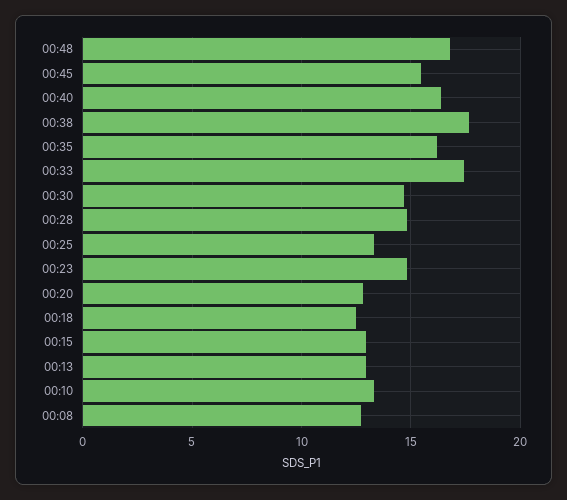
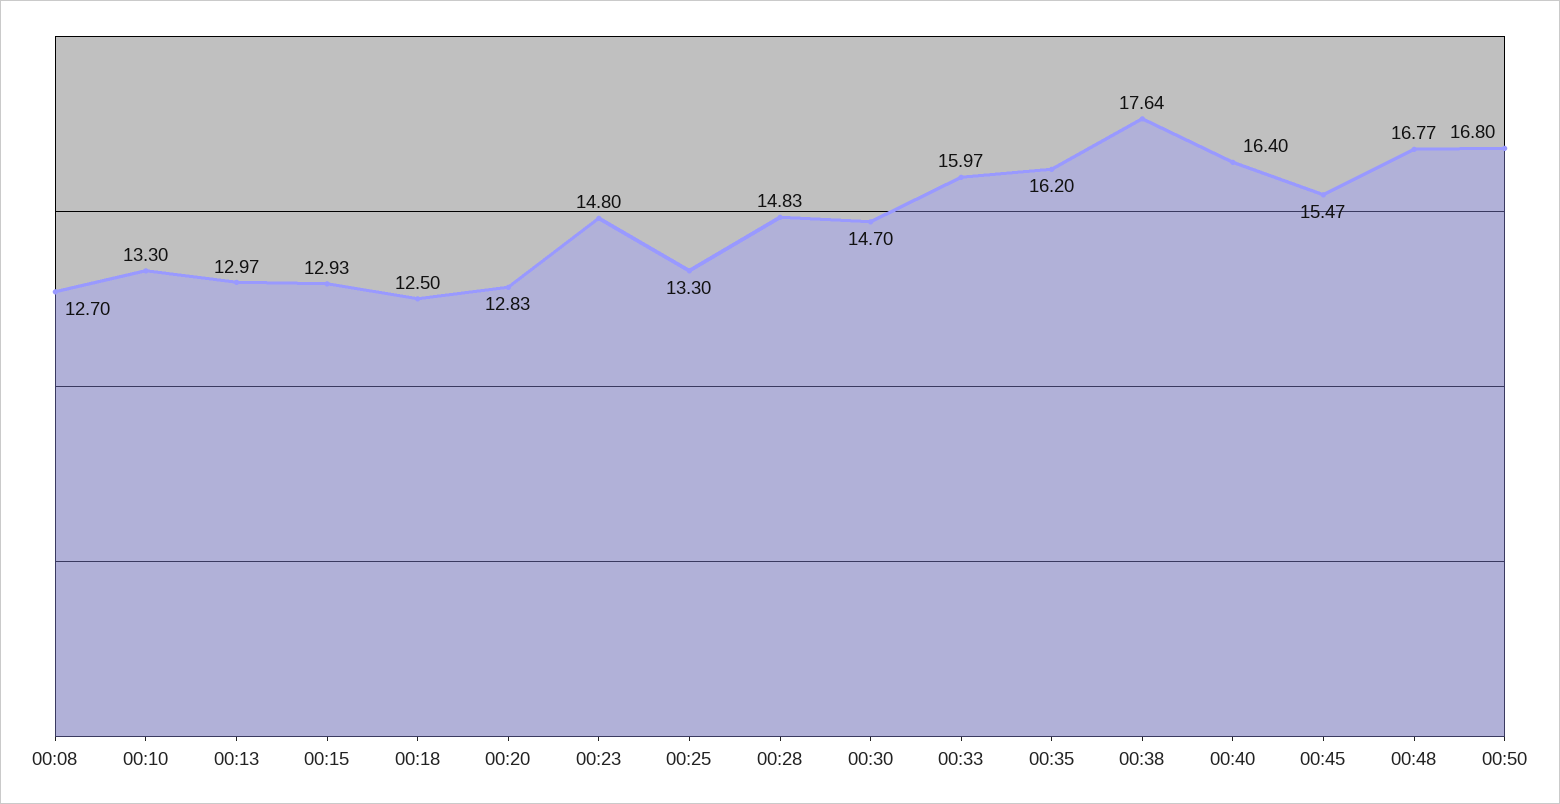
00:33: 17.5 -> 15.97
00:50: none -> 16.8

